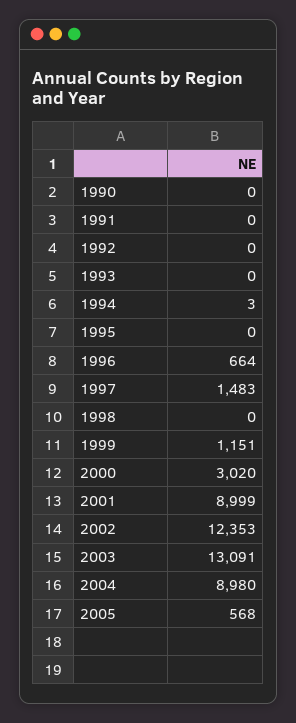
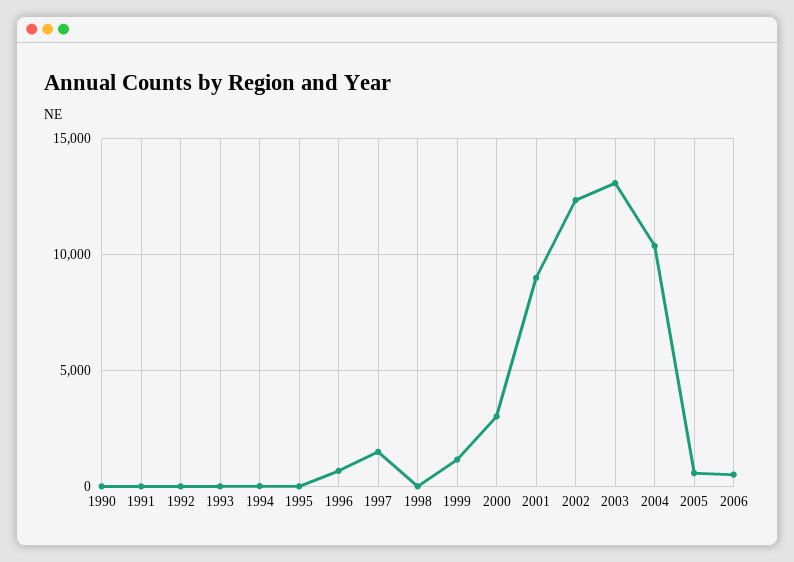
2004: 8980 -> 10500
2006: none -> 500

